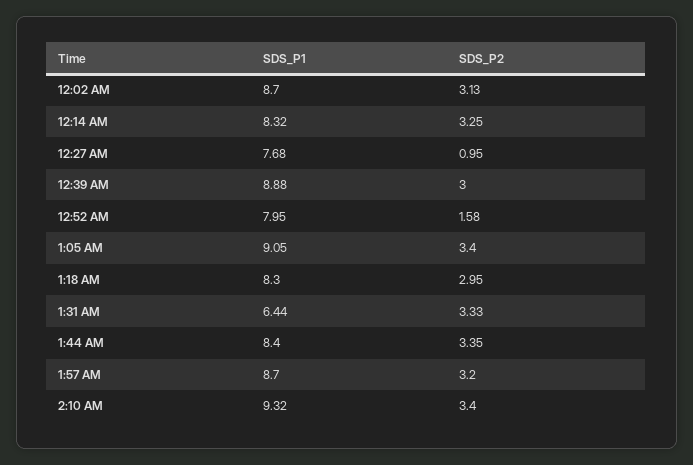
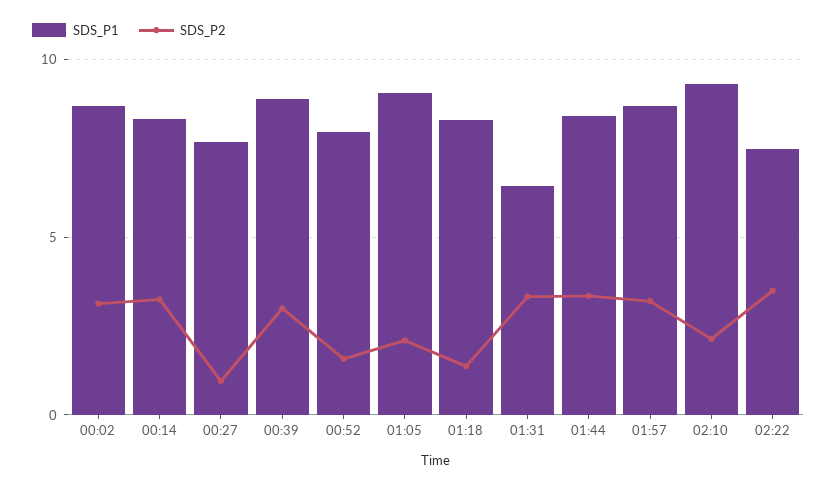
SDS_P2, 1:05 AM: 3.4 -> 2
SDS_P2, 1:18 AM: 2.95 -> 1.5
SDS_P2, 2:10 AM: 3.4 -> 2
SDS_P1, 02:22: none -> 7.5
SDS_P2, 02:22: none -> 3.5

